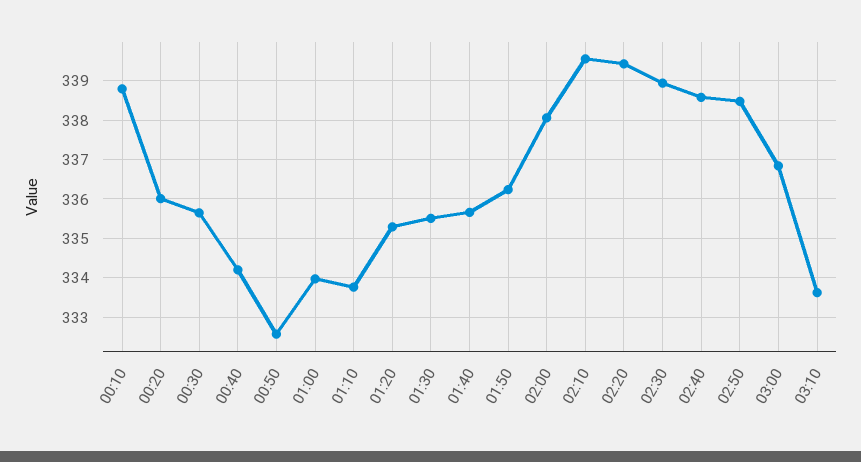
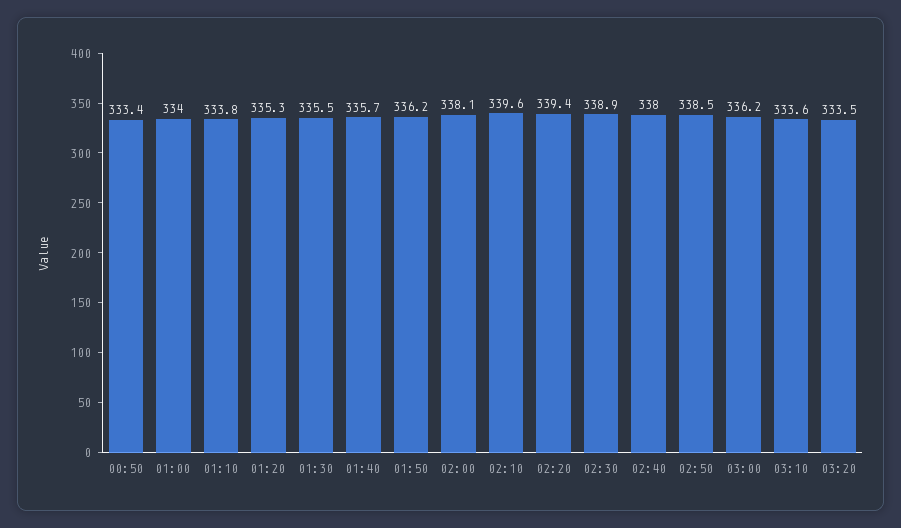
00:10: 338.8 -> none
00:20: 336 -> none
00:30: 335.6 -> none
00:40: 334.2 -> none
00:50: 332.6 -> 333.4
02:40: 338.6 -> 338
03:00: 336.8 -> 336.2
03:20: none -> 333.5

